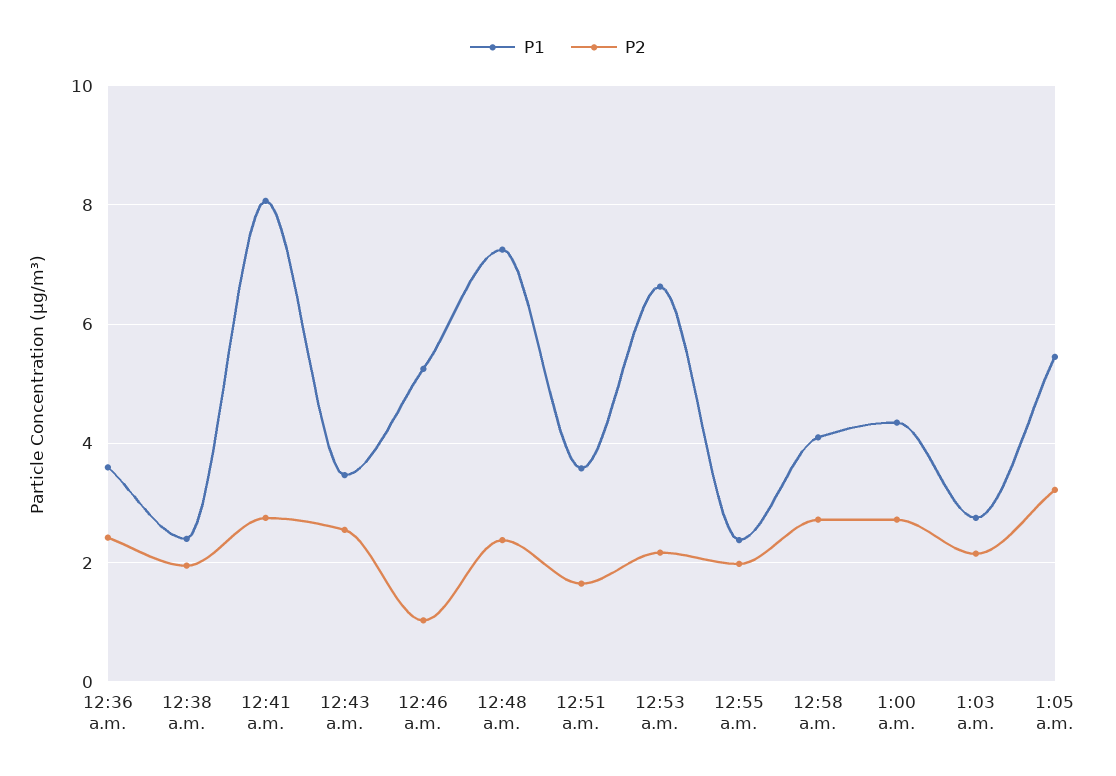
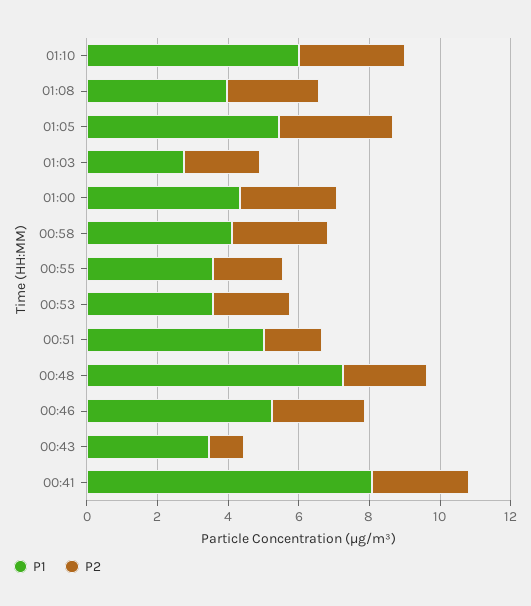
P1, 12:36 a.m.: 3.6 -> none
P2, 12:36 a.m.: 2.4 -> none
P1, 12:38 a.m.: 2.4 -> none
P2, 12:38 a.m.: 2 -> none
P2, 12:43 a.m.: 2.6 -> 1
P2, 12:46 a.m.: 1 -> 2.5
P1, 12:51 a.m.: 3.6 -> 5
P1, 12:53 a.m.: 6.6 -> 3.5
P1, 12:55 a.m.: 2.4 -> 3.5
P1, 01:10: none -> 6
P2, 01:10: none -> 3
P1, 01:08: none -> 4
P2, 01:08: none -> 2.5

